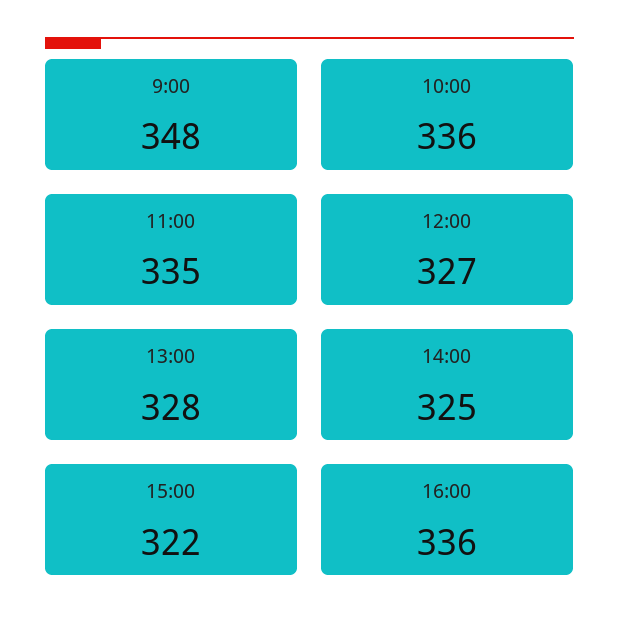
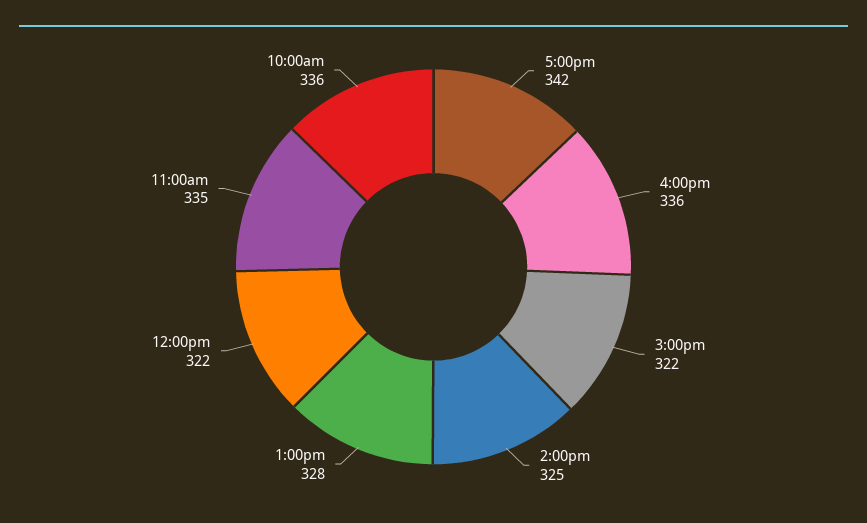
9:00: 348 -> none
12:00: 327 -> 322
5:00pm: none -> 342

